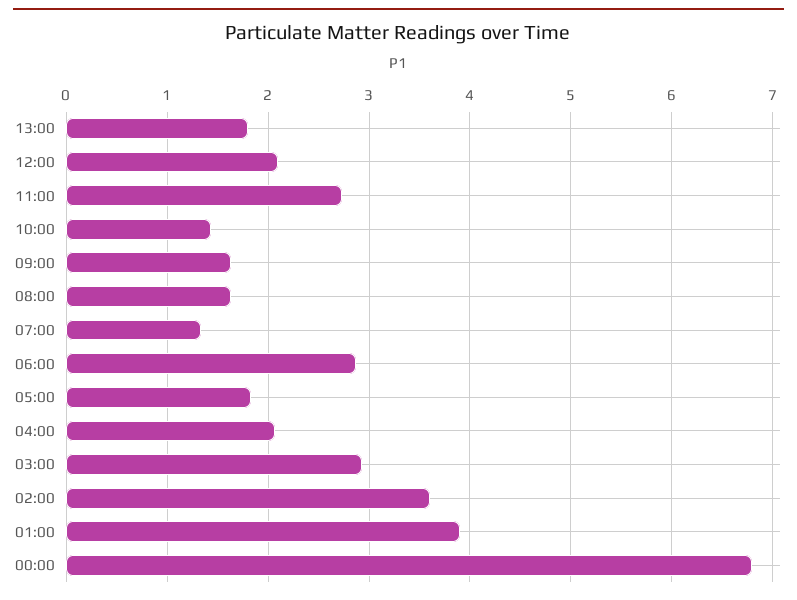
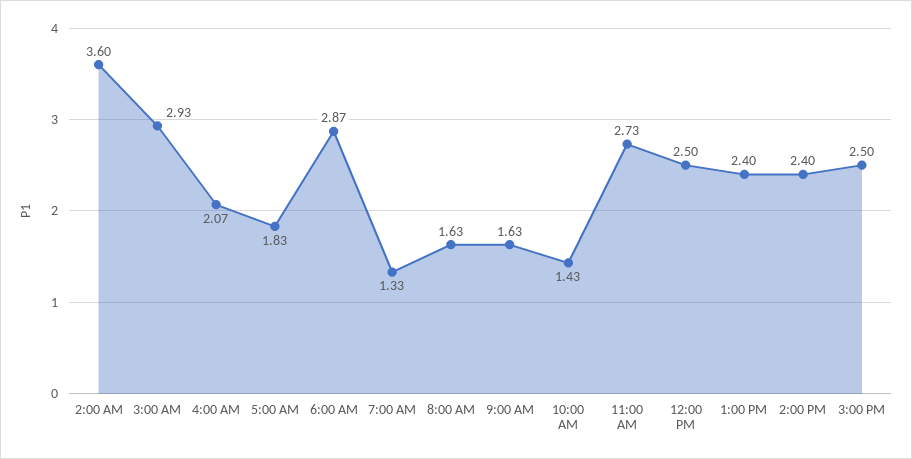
13:00: 1.8 -> 2.4
12:00: 2.1 -> 2.5
01:00: 3.9 -> none
00:00: 6.8 -> none
2:00 PM: none -> 2.4
3:00 PM: none -> 2.5

